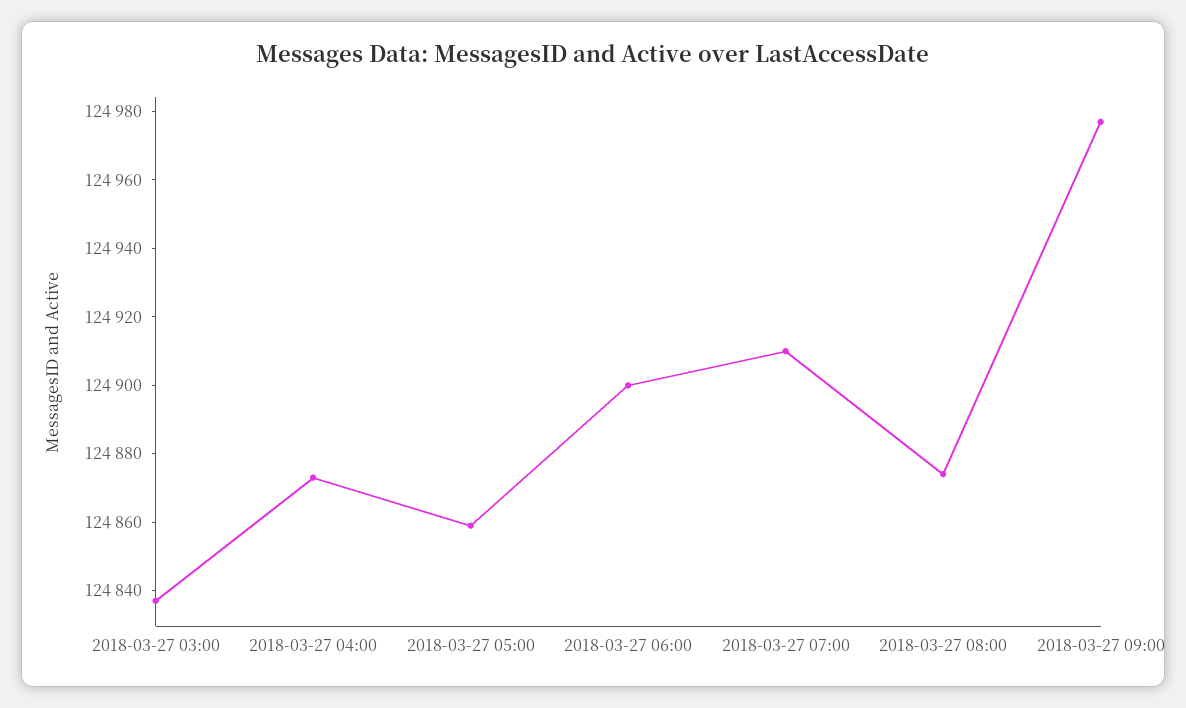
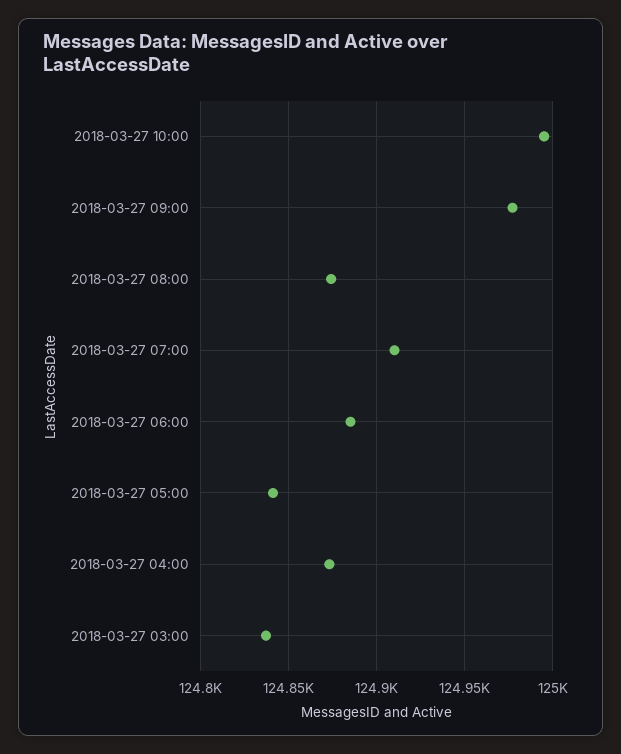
2018-03-27 05:00: 124860 -> 124840
2018-03-27 06:00: 124900 -> 124885
2018-03-27 10:00: none -> 124995

